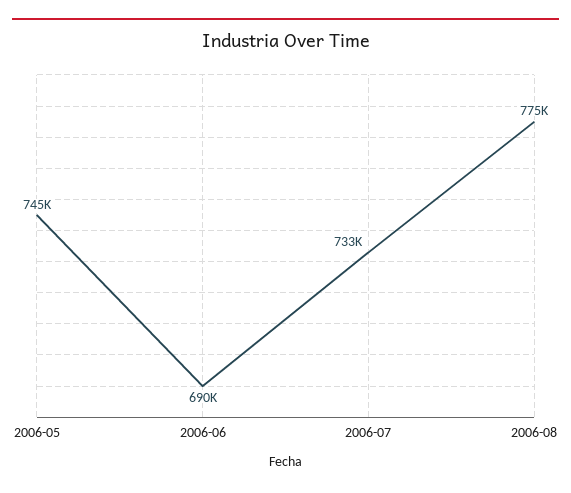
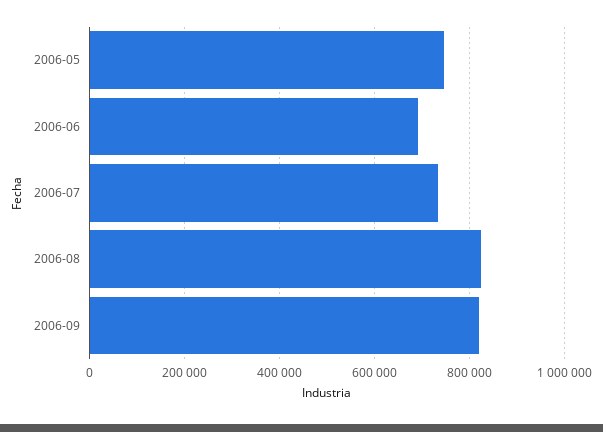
2006-08: 775000 -> 820000
2006-09: none -> 820000

